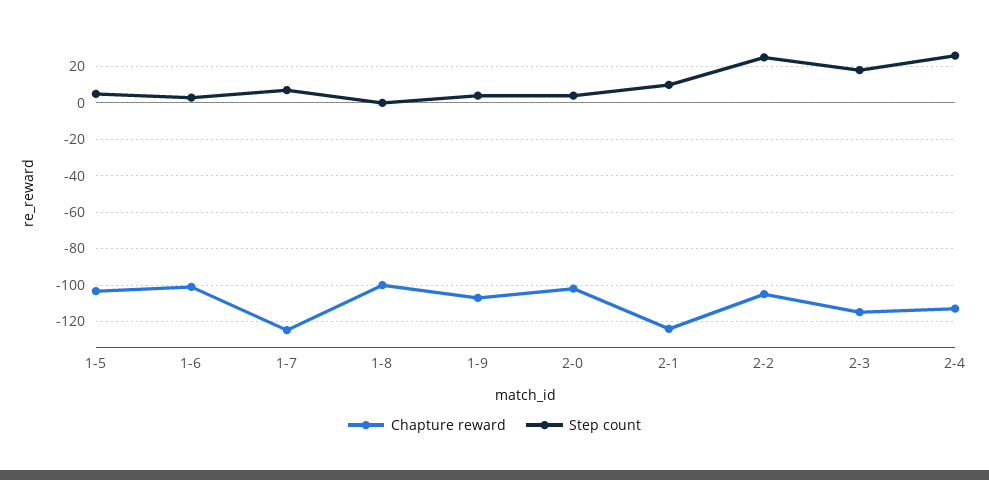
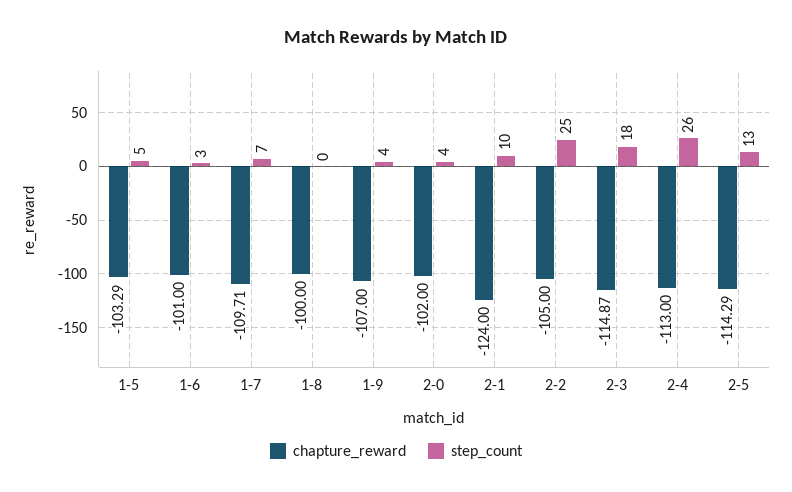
Chapture reward, 1-7: -125 -> -109.71
Chapture reward, 2-5: none -> -114.29
Step count, 2-5: none -> 13

